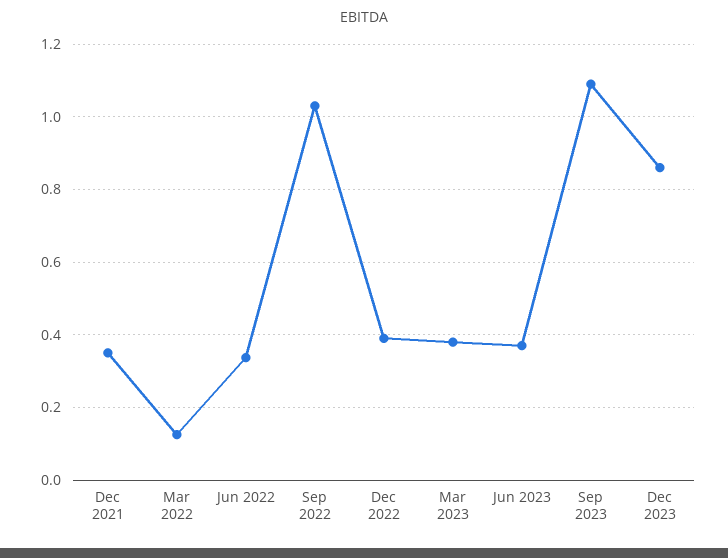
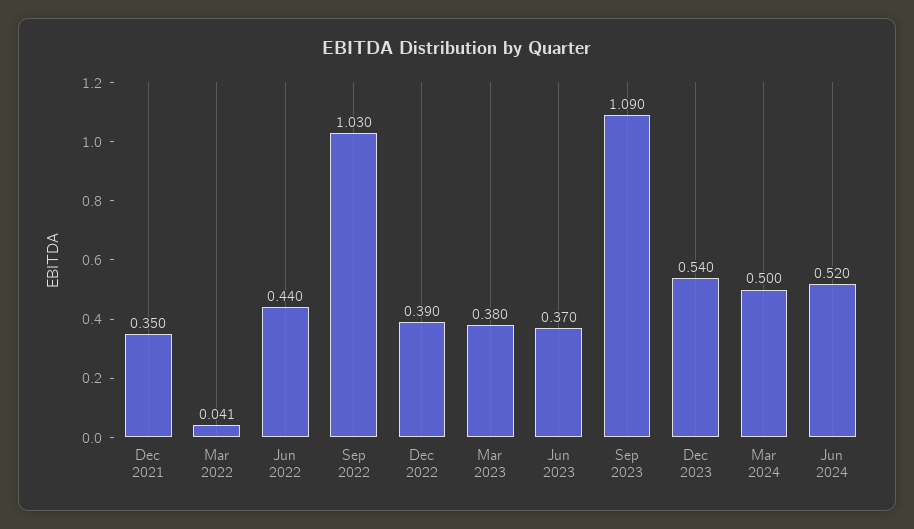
Mar 2022: 0.12 -> 0.041
Jun 2022: 0.34 -> 0.44
Dec 2023: 0.86 -> 0.54
Mar 2024: none -> 0.5
Jun 2024: none -> 0.52

